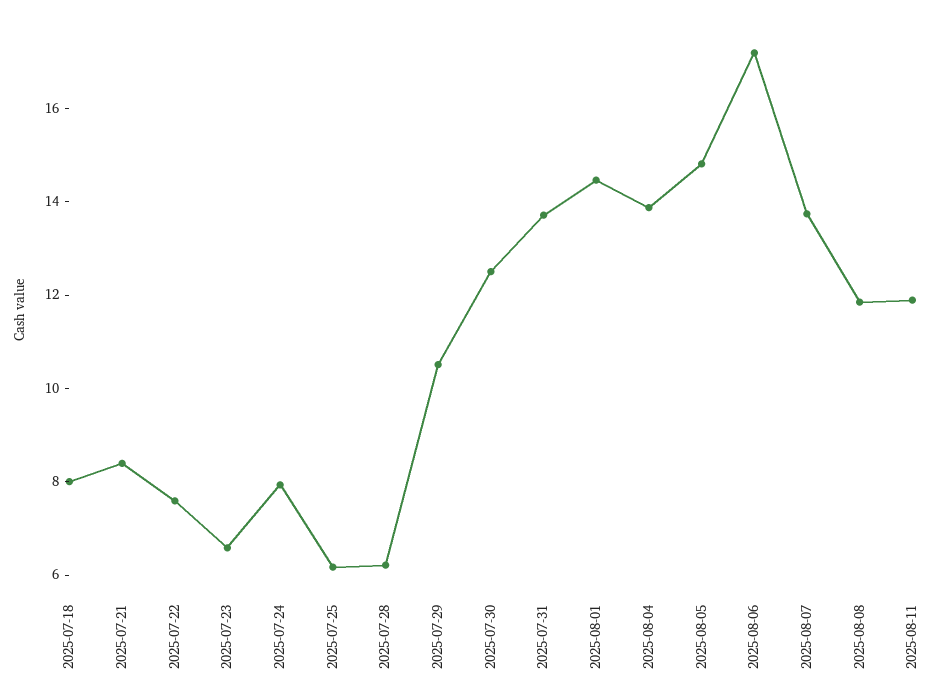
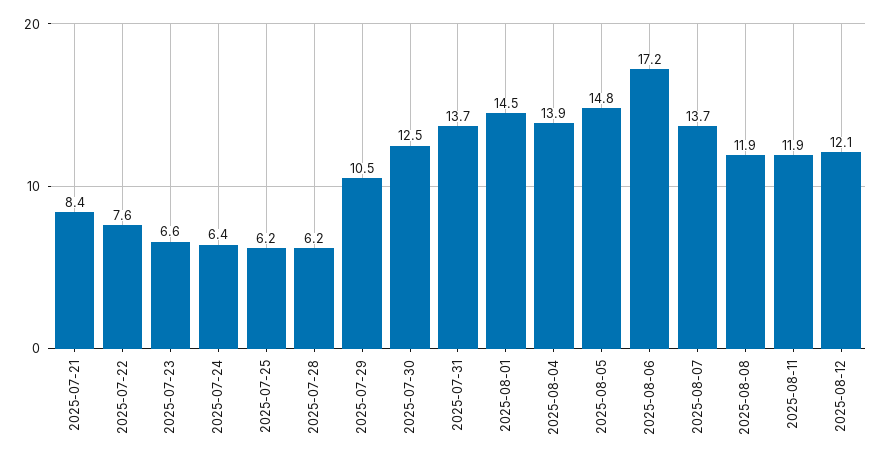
2025-07-18: 8 -> none
2025-07-24: 8 -> 6.4
2025-08-12: none -> 12.1

